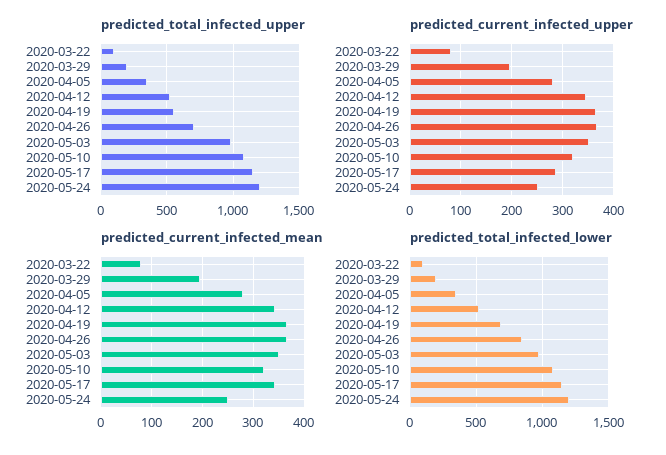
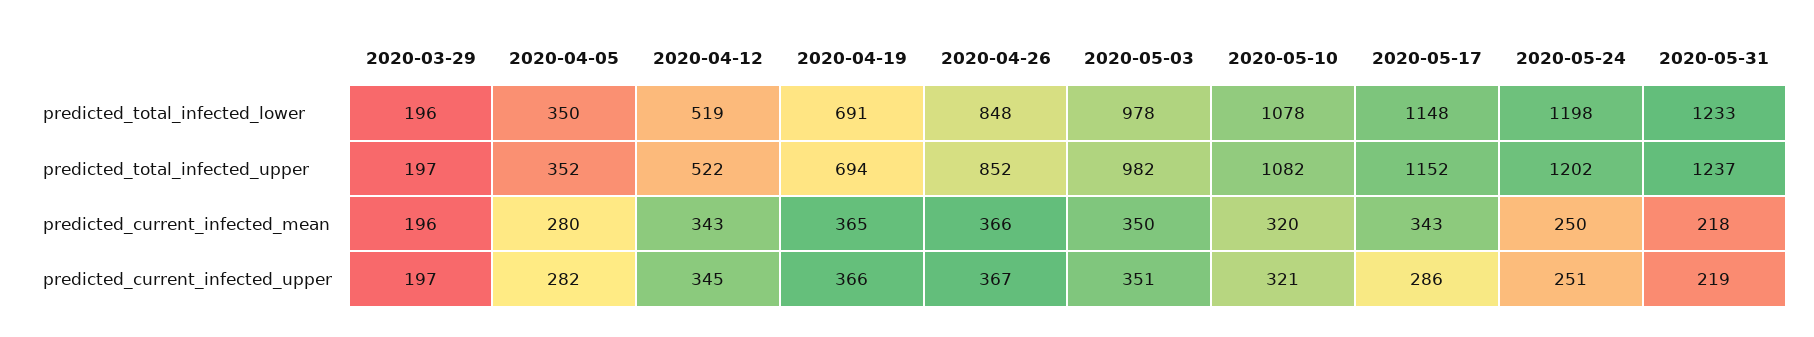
predicted_total_infected_upper, 2020-03-22: 100 -> none
predicted_total_infected_upper, 2020-04-19: 550 -> 694
predicted_total_infected_upper, 2020-04-26: 700 -> 852
predicted_current_infected_upper, 2020-03-22: 80 -> none
predicted_current_infected_mean, 2020-03-22: 80 -> none
predicted_total_infected_lower, 2020-03-22: 100 -> none
predicted_total_infected_lower, 2020-05-31: none -> 1233
predicted_total_infected_upper, 2020-05-31: none -> 1237
predicted_current_infected_mean, 2020-05-31: none -> 218
predicted_current_infected_upper, 2020-05-31: none -> 219

